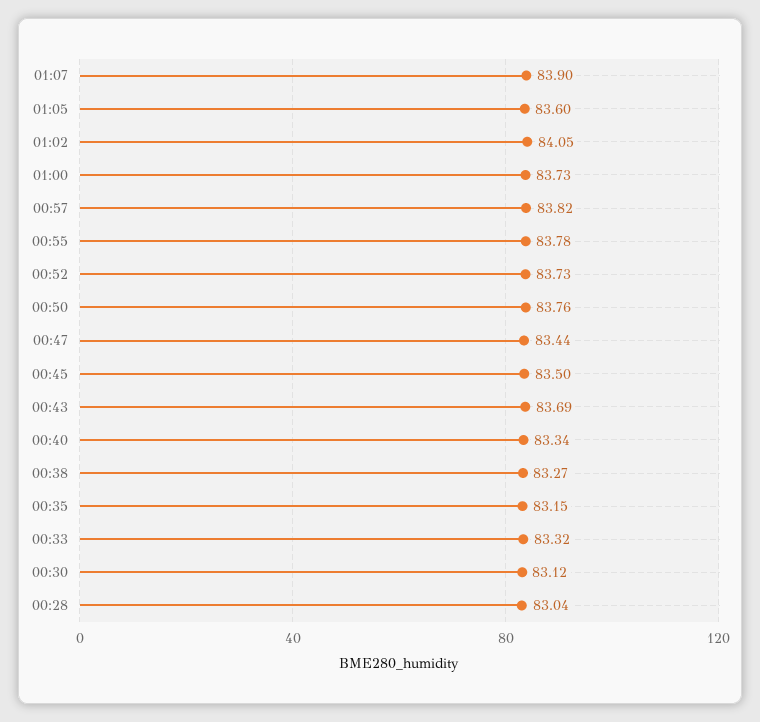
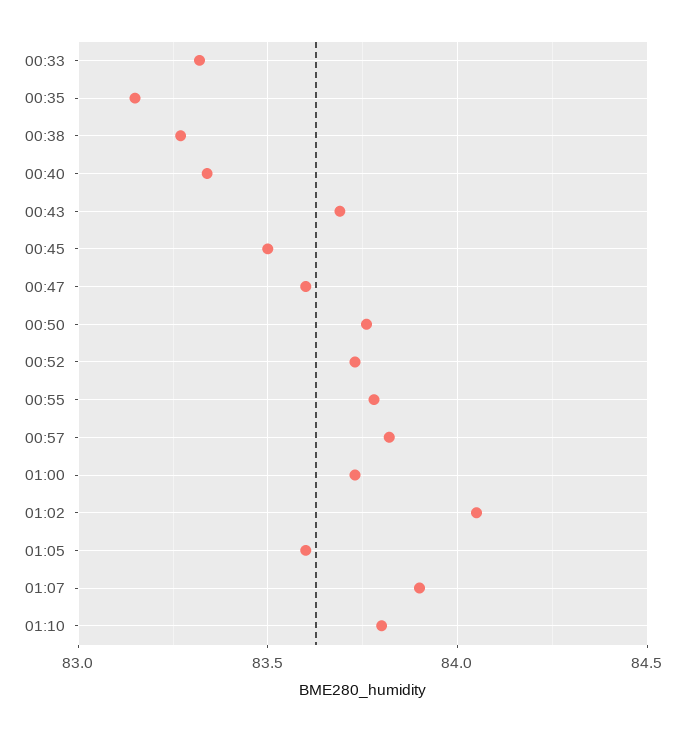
00:47: 83.44 -> 83.6
00:30: 83.12 -> none
00:28: 83.04 -> none
01:10: none -> 83.8

